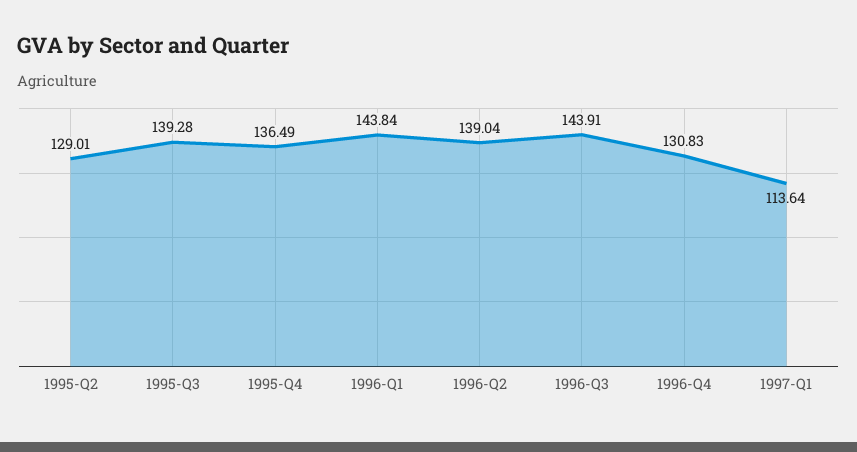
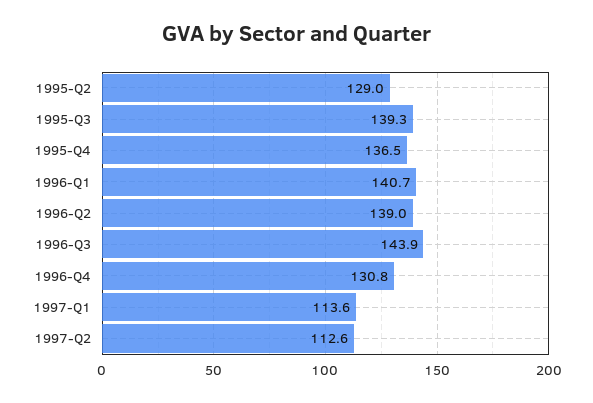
1996-Q1: 143.84 -> 140.7
1997-Q2: none -> 112.6

